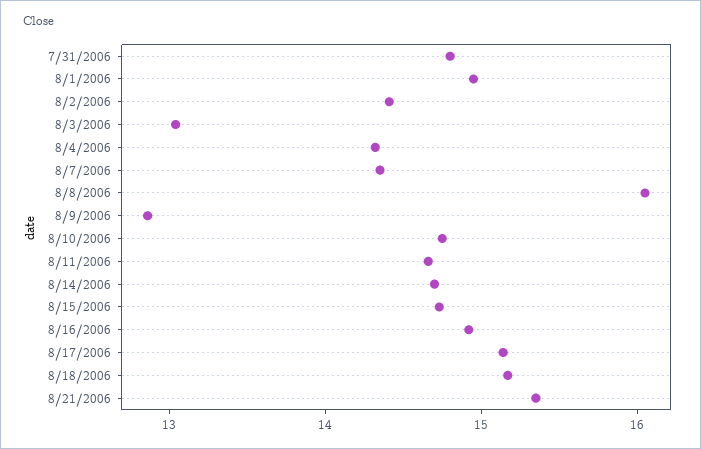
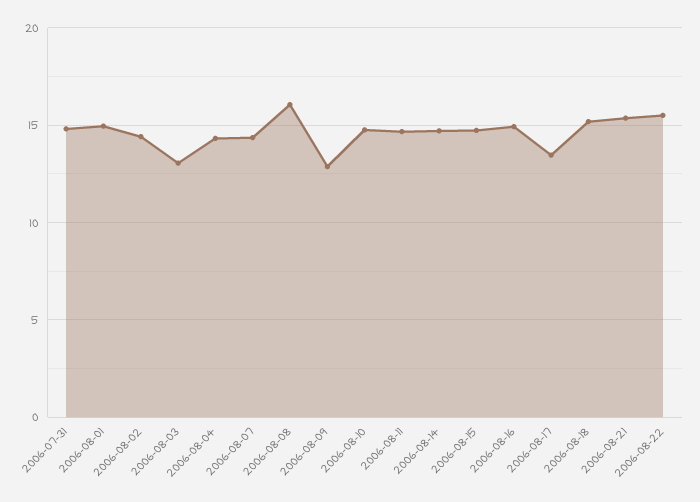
8/17/2006: 15.2 -> 13.5
2006-08-22: none -> 15.5

